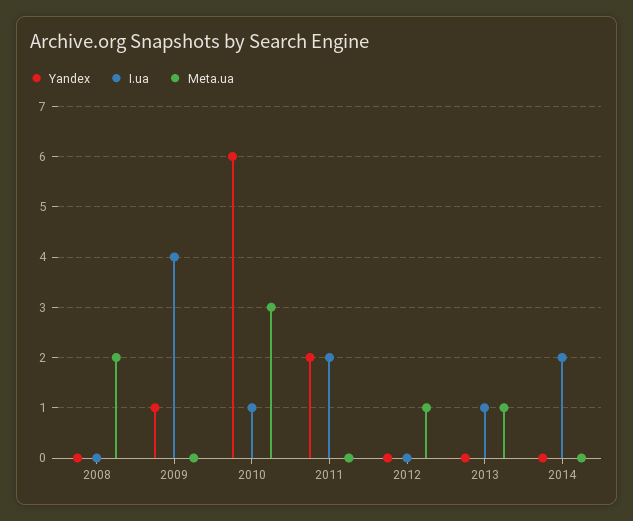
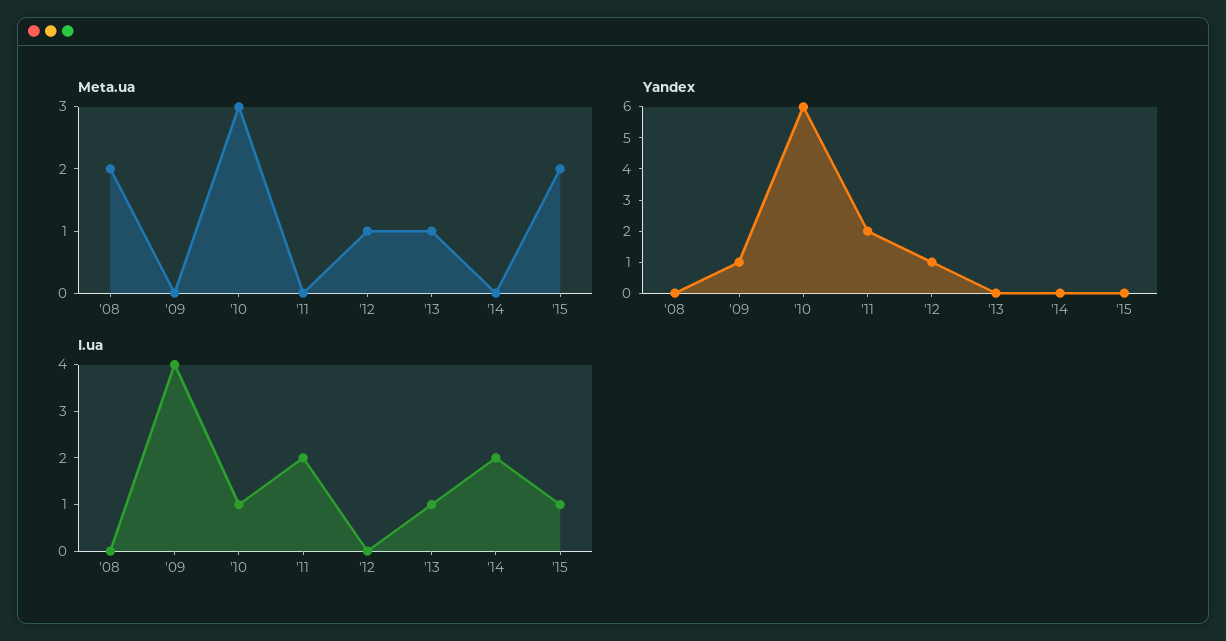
Yandex, 2012: 0 -> 1
Meta.ua, '15: none -> 2
Yandex, '15: none -> 0
I.ua, '15: none -> 1

